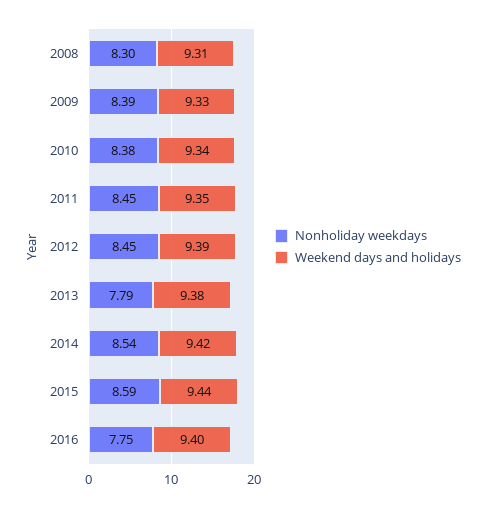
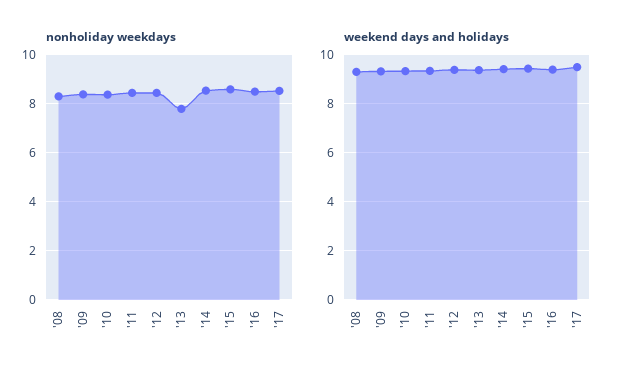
Nonholiday weekdays, 2016: 7.75 -> 8.5
Nonholiday weekdays, '17: none -> 8.5
Weekend days and holidays, '17: none -> 9.5

